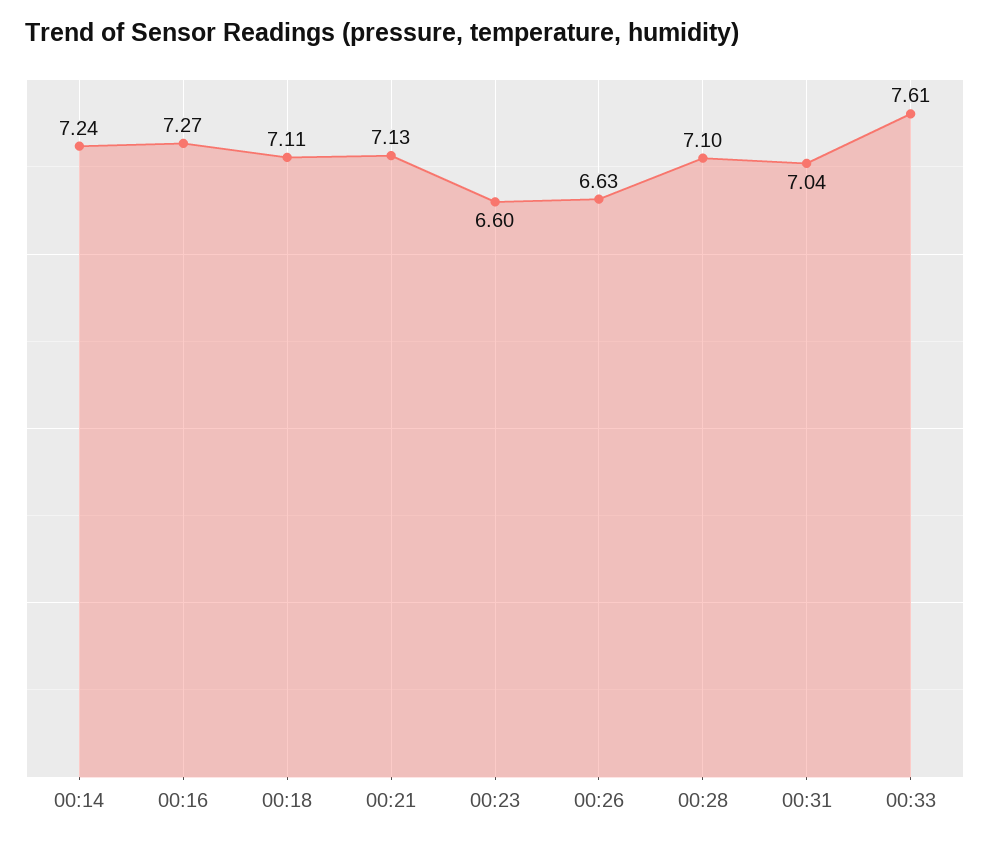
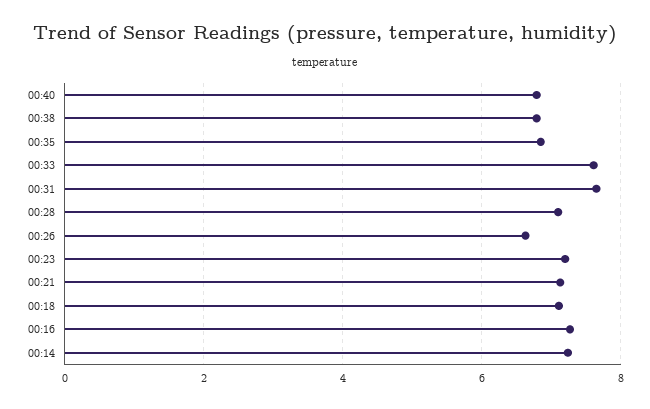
00:23: 6.6 -> 7.2
00:31: 7.04 -> 7.6
00:40: none -> 6.8
00:38: none -> 6.8
00:35: none -> 6.8

